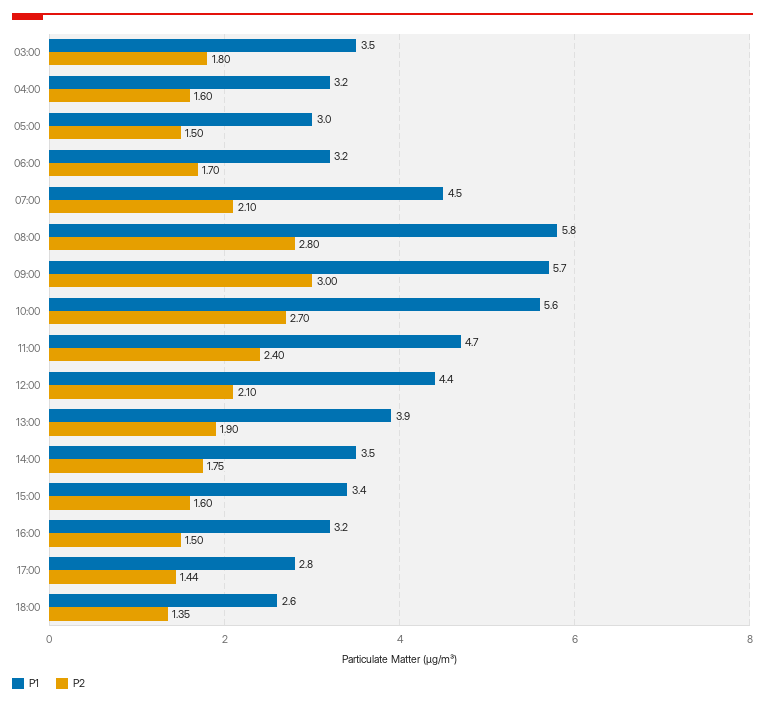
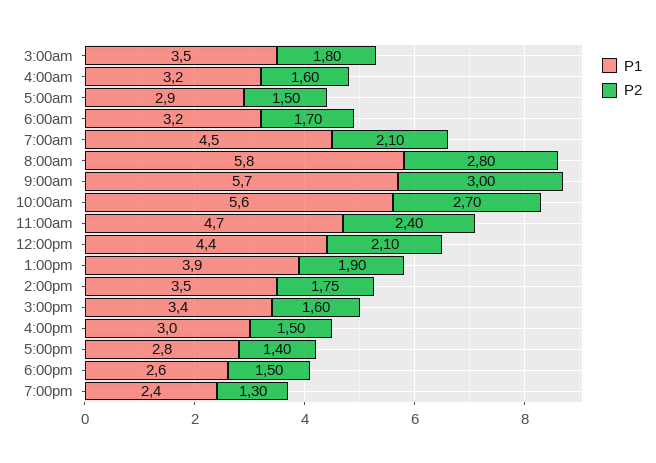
P1, 05:00: 3 -> 2.9
P1, 16:00: 3.2 -> 3
P2, 17:00: 1.44 -> 1.4
P2, 18:00: 1.35 -> 1.5
P1, 7:00pm: none -> 2.4
P2, 7:00pm: none -> 1.3

